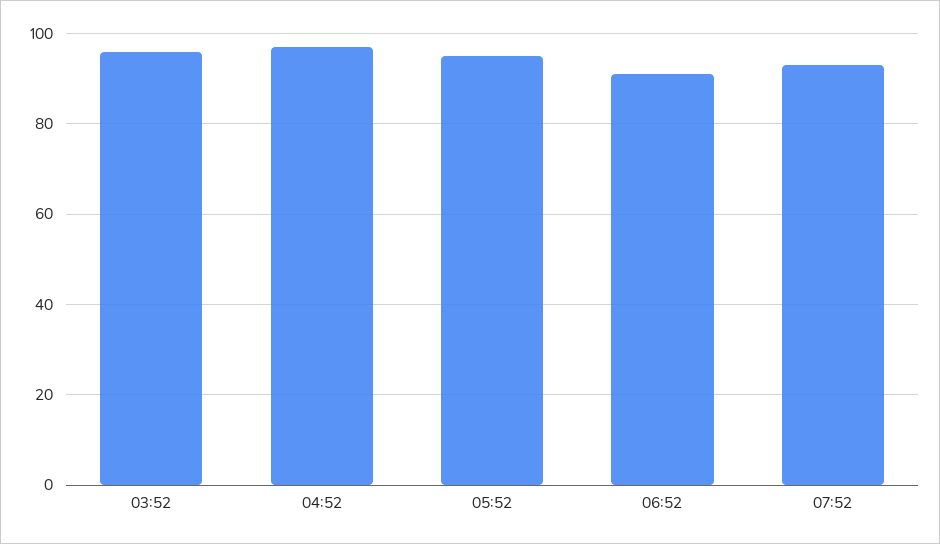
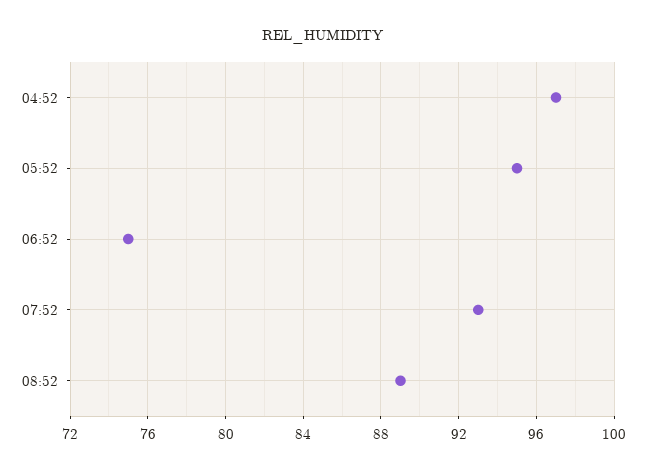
03:52: 95 -> none
06:52: 90 -> 75
08:52: none -> 89

